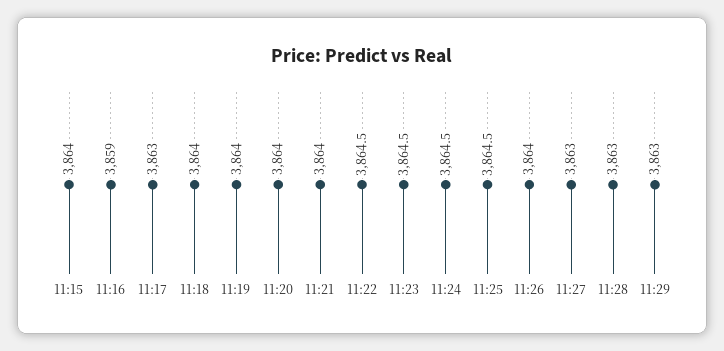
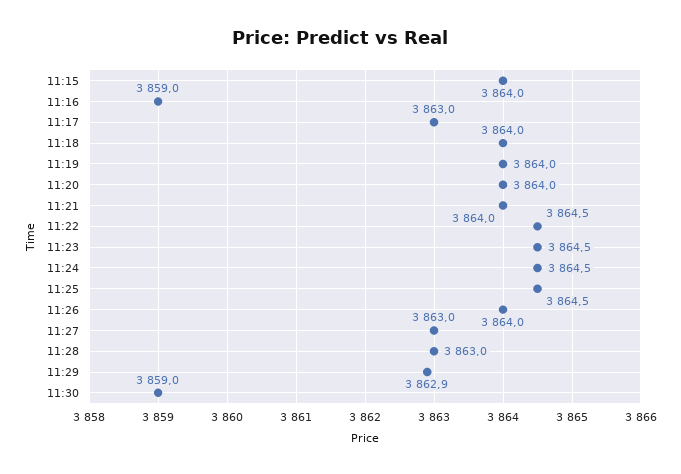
11:29: 3863 -> 3862.9
11:30: none -> 3859

